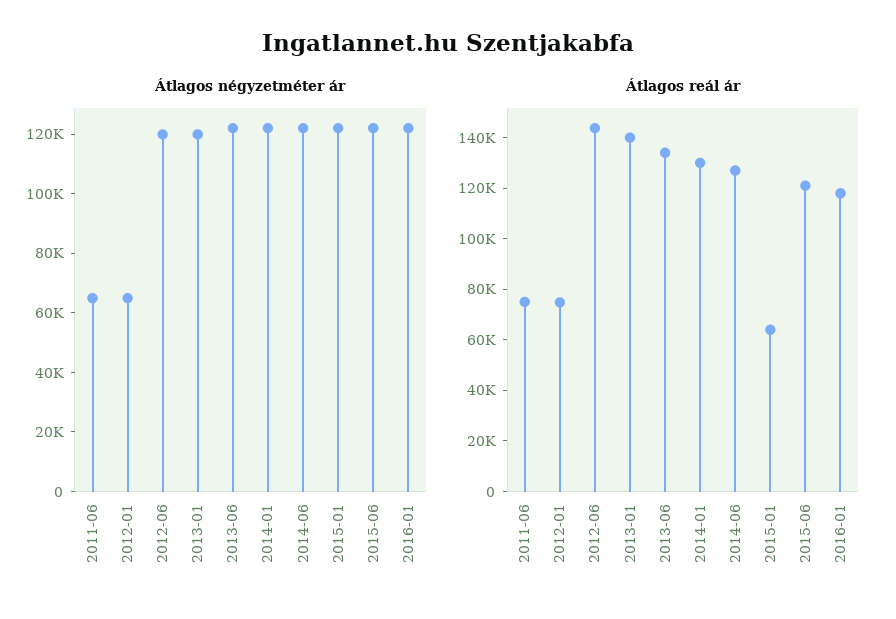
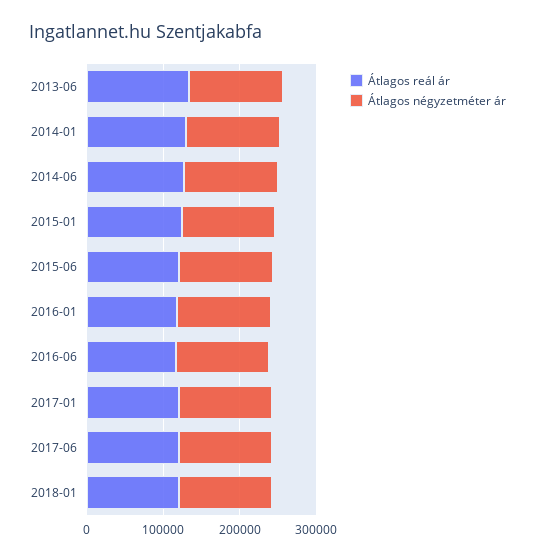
Átlagos négyzetméter ár, 2011-06: 65000 -> none
Átlagos négyzetméter ár, 2012-01: 65000 -> none
Átlagos négyzetméter ár, 2012-06: 120000 -> none
Átlagos négyzetméter ár, 2013-01: 120000 -> none
Átlagos reál ár, 2011-06: 75000 -> none
Átlagos reál ár, 2012-01: 75000 -> none
Átlagos reál ár, 2012-06: 145000 -> none
Átlagos reál ár, 2013-01: 140000 -> none
Átlagos reál ár, 2015-01: 65000 -> 120000
Átlagos reál ár, 2016-06: none -> 120000
Átlagos négyzetméter ár, 2016-06: none -> 120000
Átlagos reál ár, 2017-01: none -> 120000
Átlagos négyzetméter ár, 2017-01: none -> 120000
Átlagos reál ár, 2017-06: none -> 120000
Átlagos négyzetméter ár, 2017-06: none -> 120000
Átlagos reál ár, 2018-01: none -> 120000
Átlagos négyzetméter ár, 2018-01: none -> 120000

